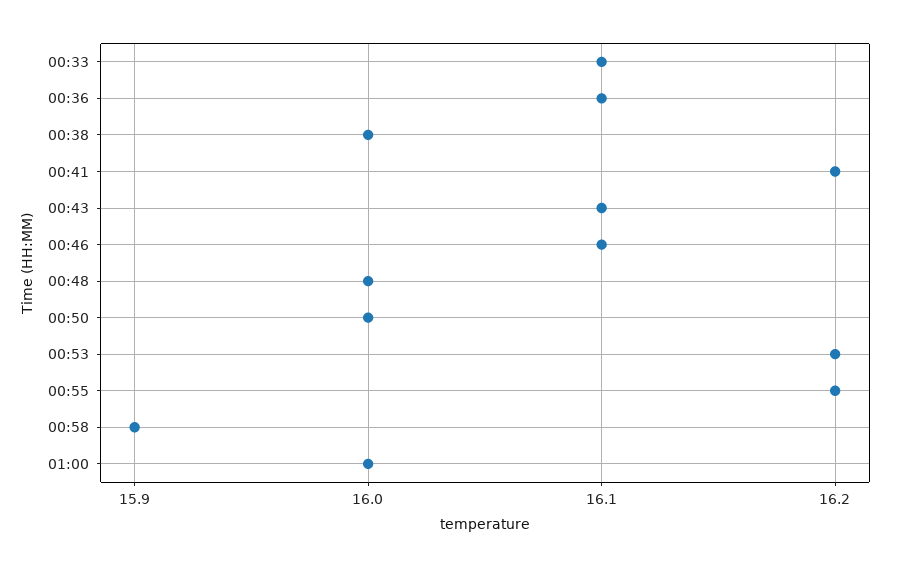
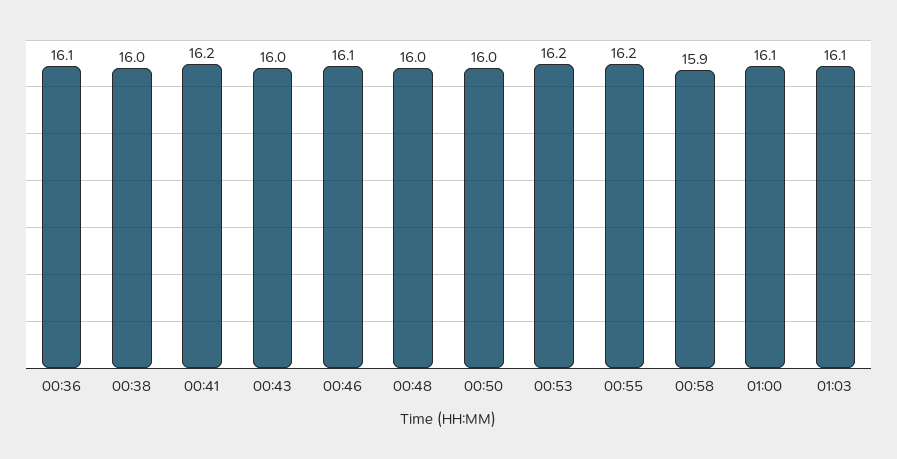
00:33: 16.1 -> none
00:43: 16.1 -> 16
01:00: 16 -> 16.1
01:03: none -> 16.1

